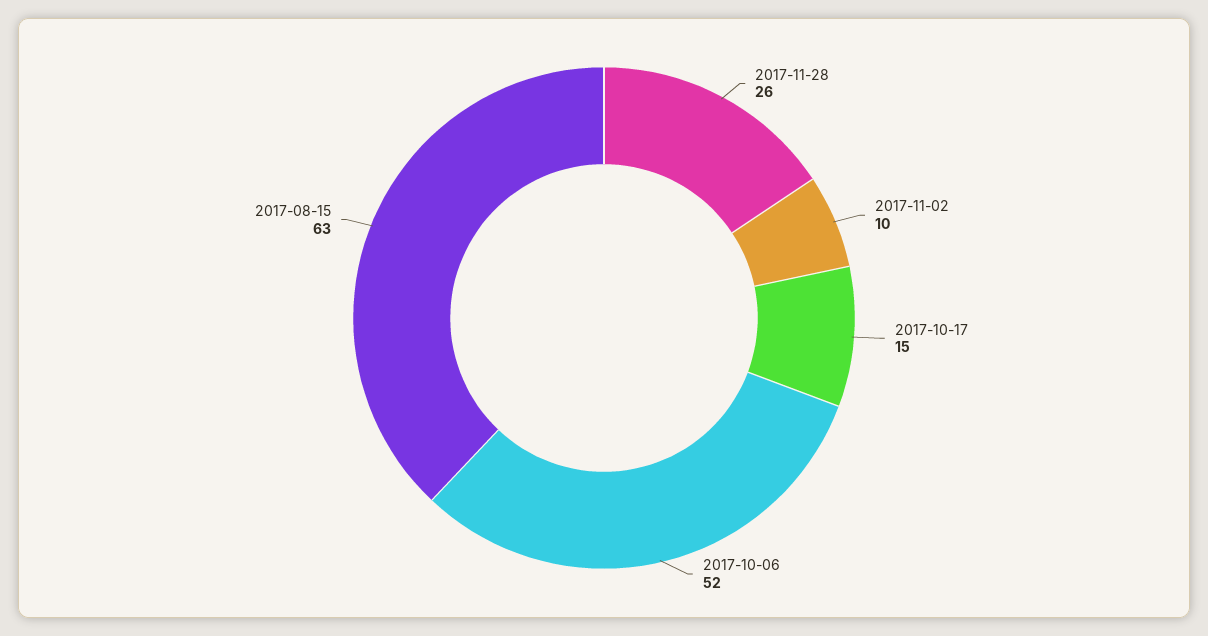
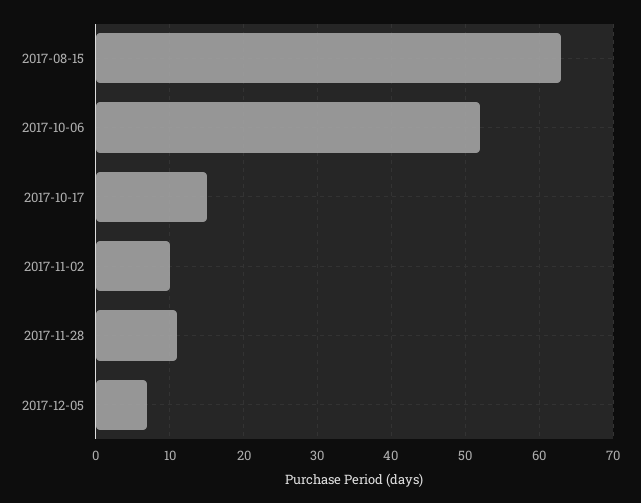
2017-11-28: 26 -> 11
2017-12-05: none -> 7

